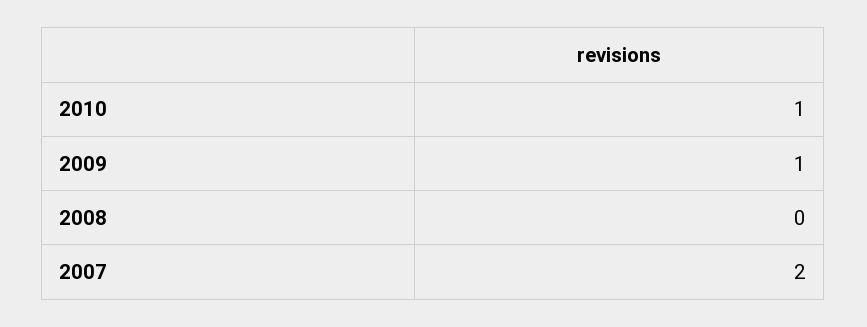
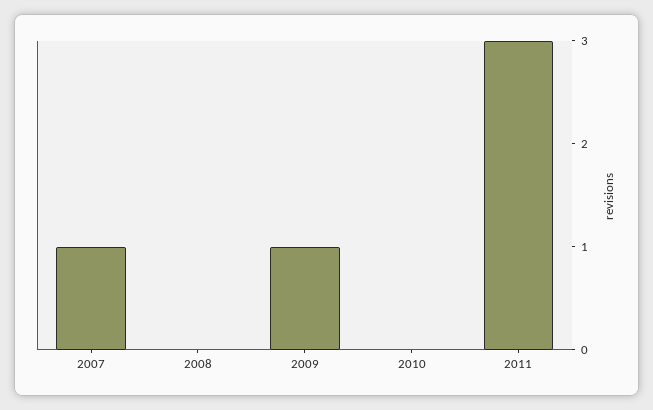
2010: 1 -> 0
2007: 2 -> 1
2011: none -> 3

